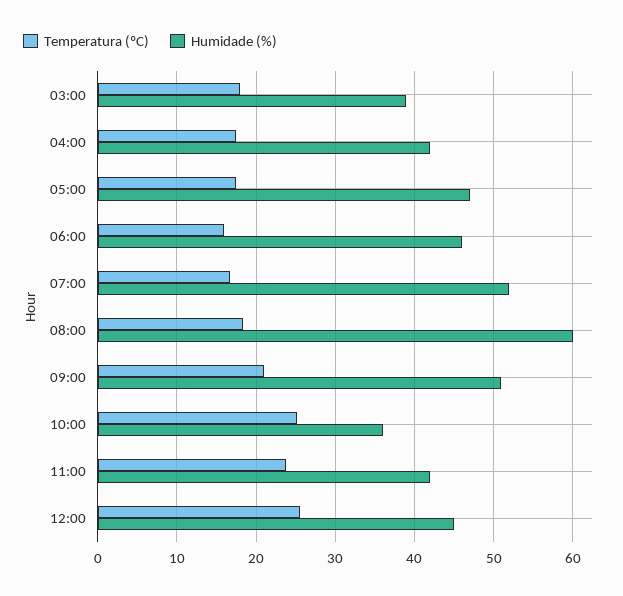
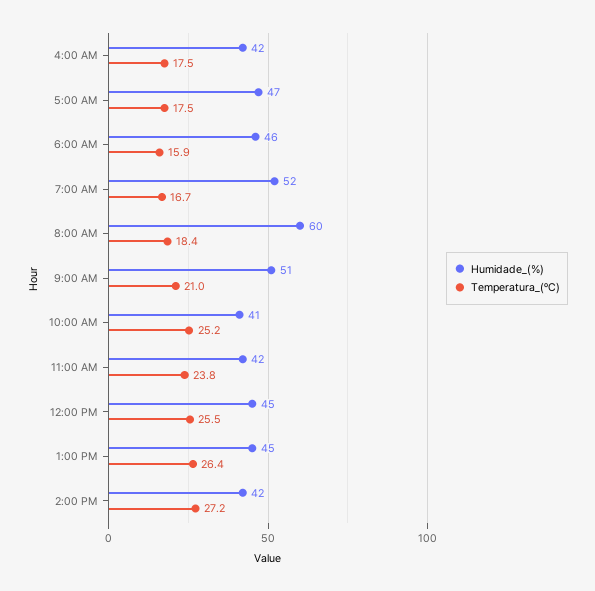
Temperatura (ºC), 03:00: 18 -> none
Humidade (%), 03:00: 39 -> none
Humidade (%), 10:00: 36 -> 41
Humidade (%), 1:00 PM: none -> 45
Temperatura (ºC), 1:00 PM: none -> 26.4
Humidade (%), 2:00 PM: none -> 42
Temperatura (ºC), 2:00 PM: none -> 27.2

